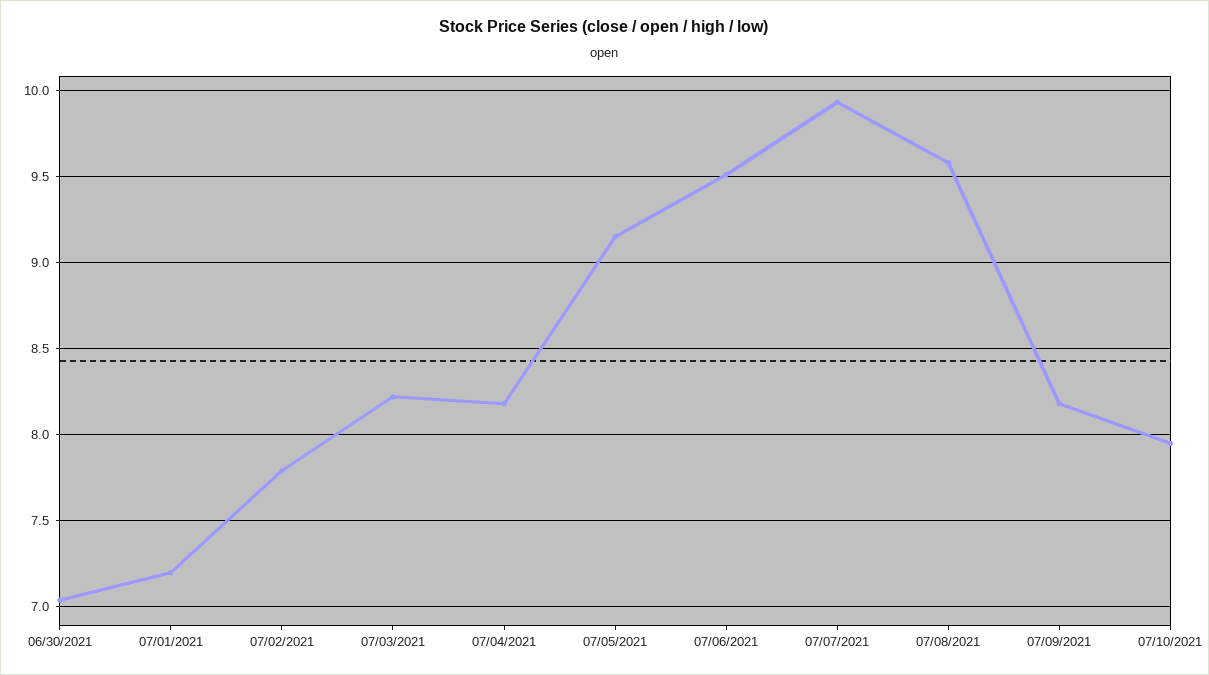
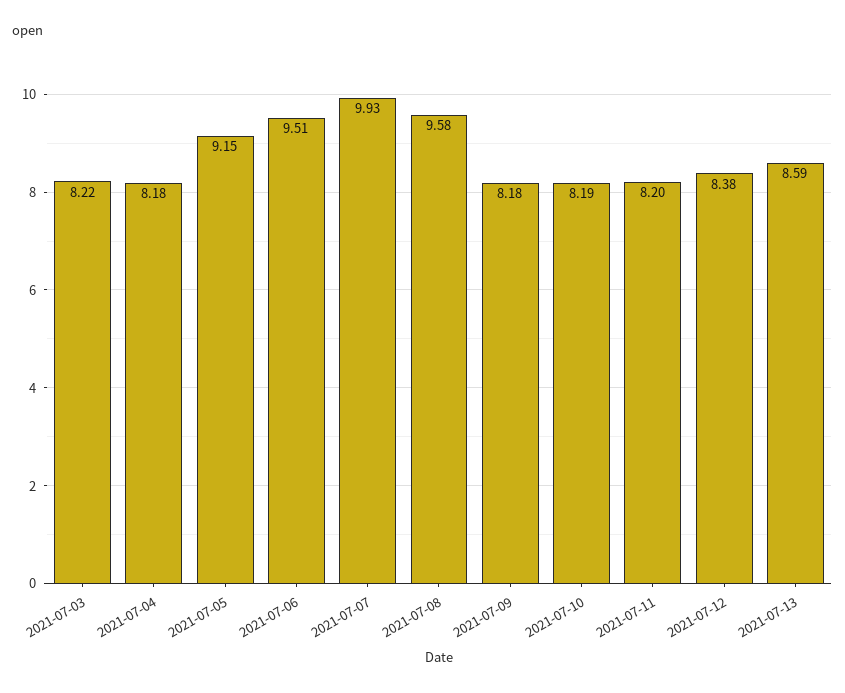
06/30/2021: 7.05 -> none
07/01/2021: 7.2 -> none
07/02/2021: 7.8 -> none
07/10/2021: 7.95 -> 8.19
2021-07-11: none -> 8.2
2021-07-12: none -> 8.38
2021-07-13: none -> 8.59

